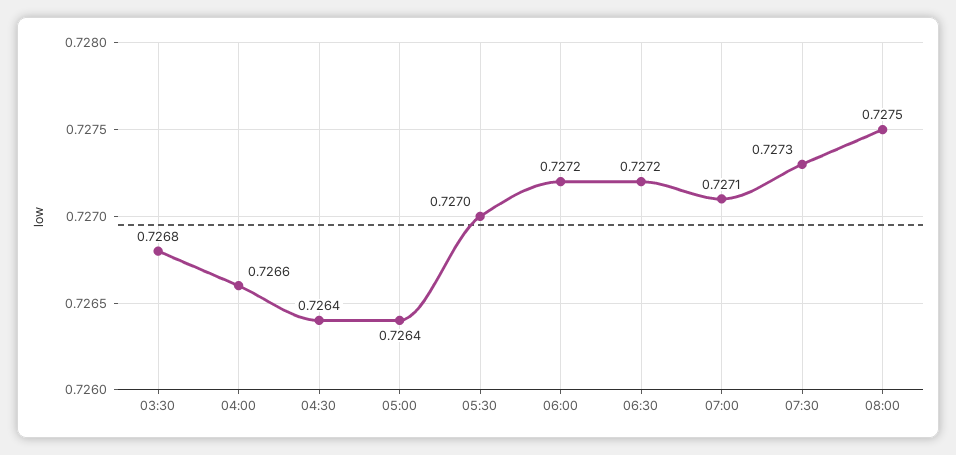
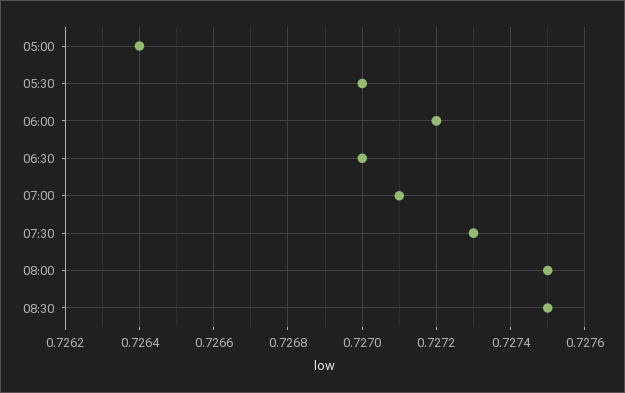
03:30: 0.7268 -> none
04:00: 0.7266 -> none
04:30: 0.7264 -> none
06:30: 0.7272 -> 0.727
08:30: none -> 0.7275

